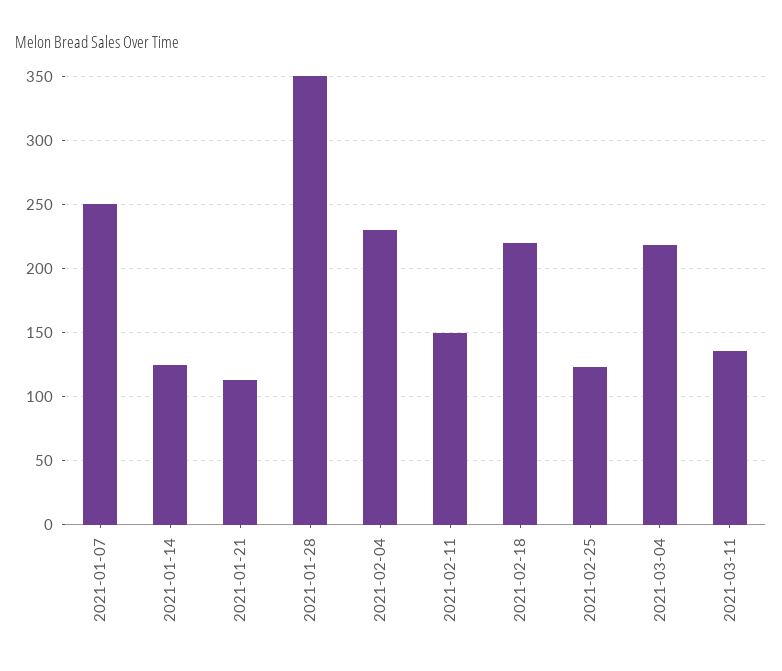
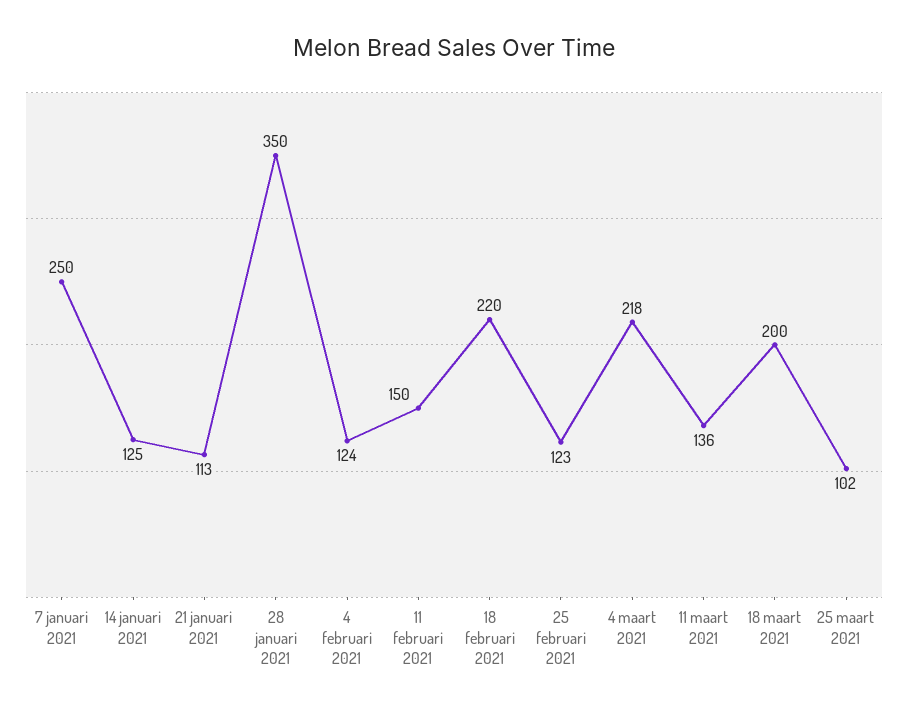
2021-02-04: 230 -> 124
18 maart 2021: none -> 200
25 maart 2021: none -> 102

